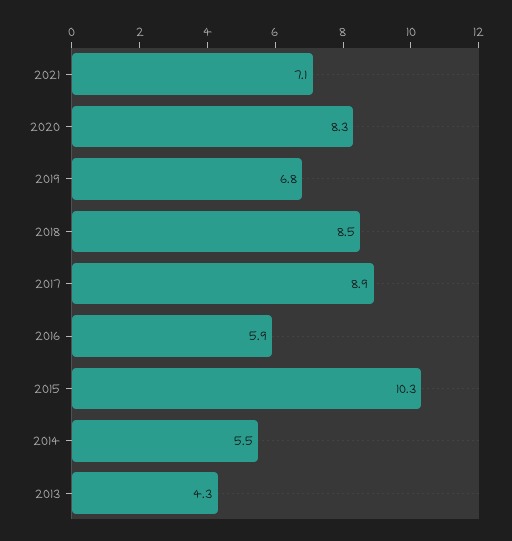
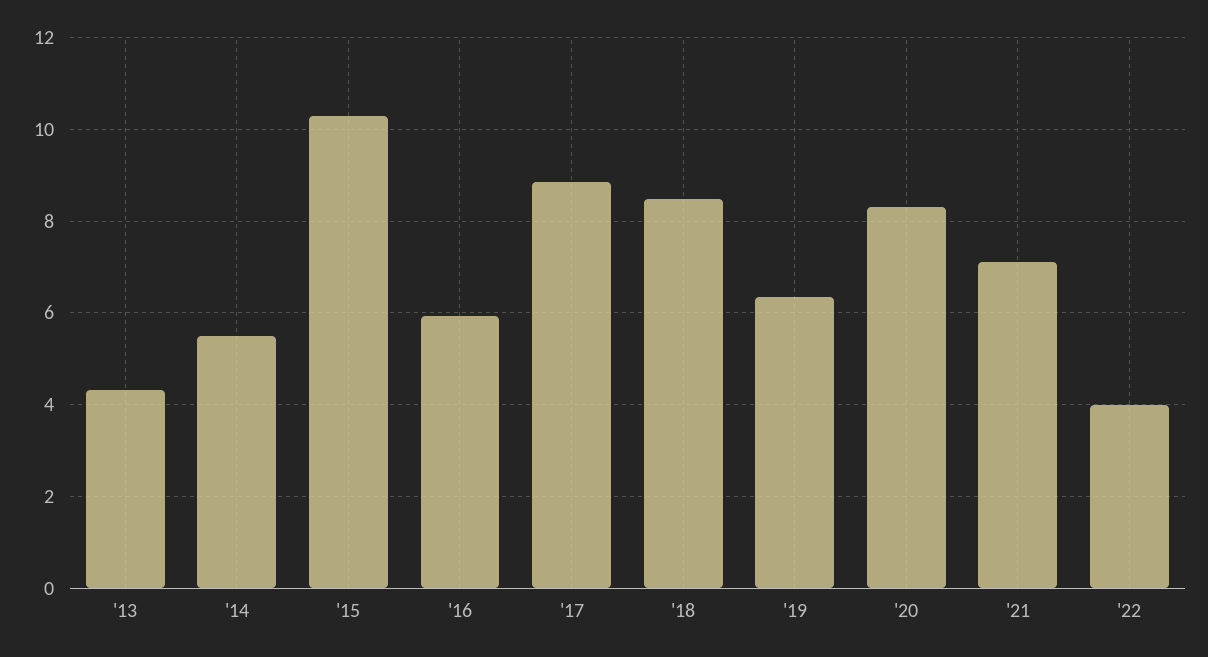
2019: 6.8 -> 6.4
'22: none -> 4

